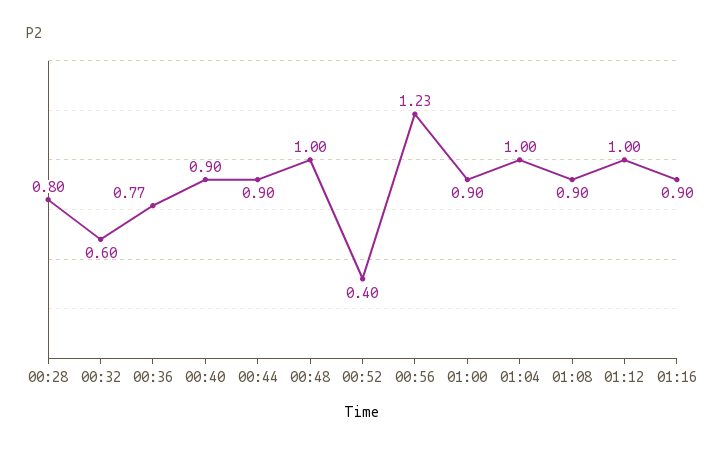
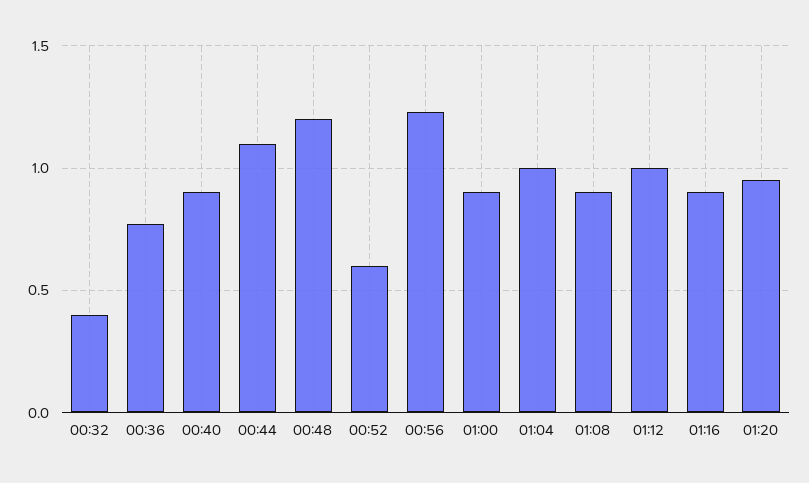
00:28: 0.8 -> none
00:32: 0.6 -> 0.4
00:44: 0.9 -> 1.1
00:48: 1 -> 1.2
00:52: 0.4 -> 0.6
01:20: none -> 0.95

